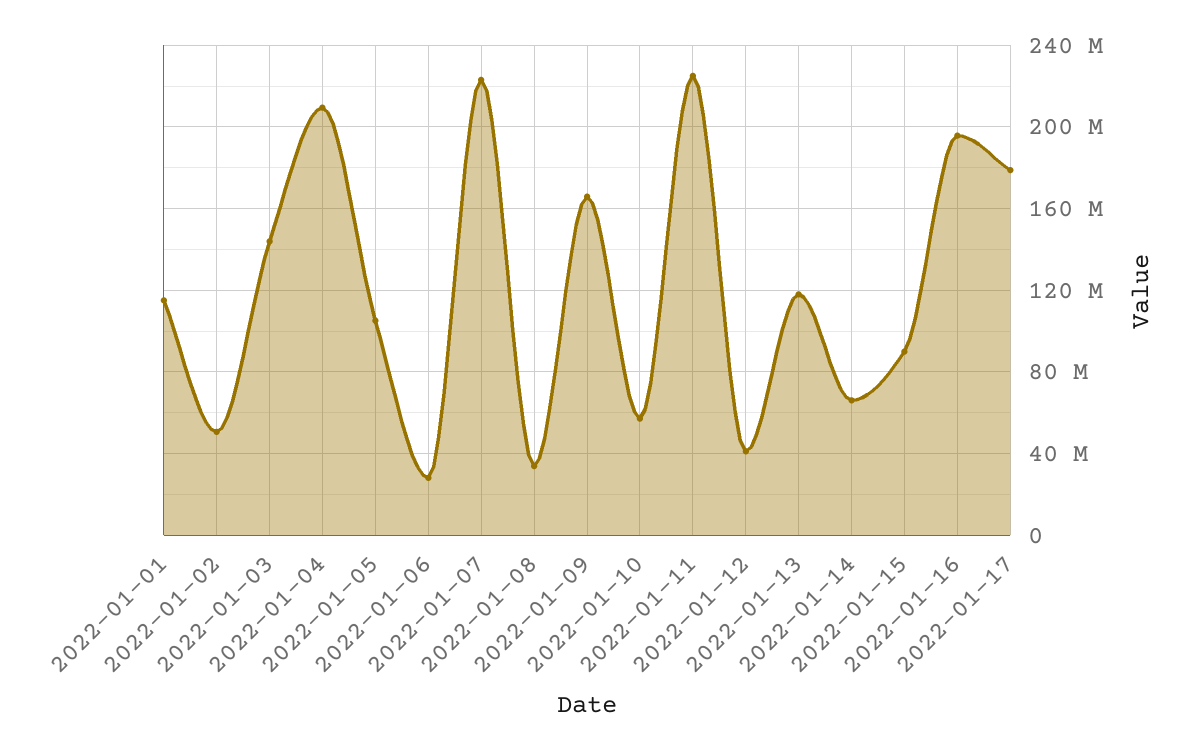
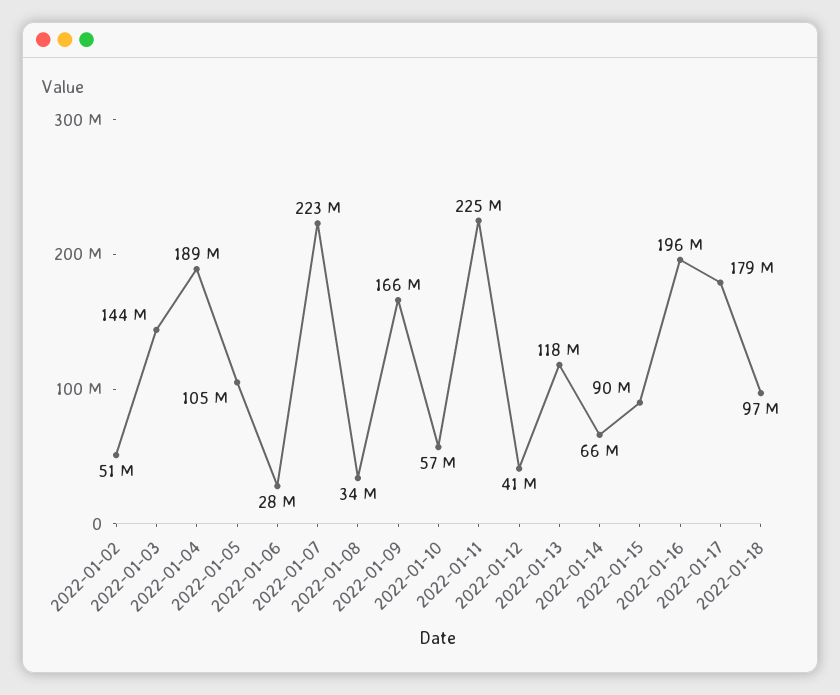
2022-01-01: 115000000 -> none
2022-01-04: 210000000 -> 189000000
2022-01-18: none -> 97000000

